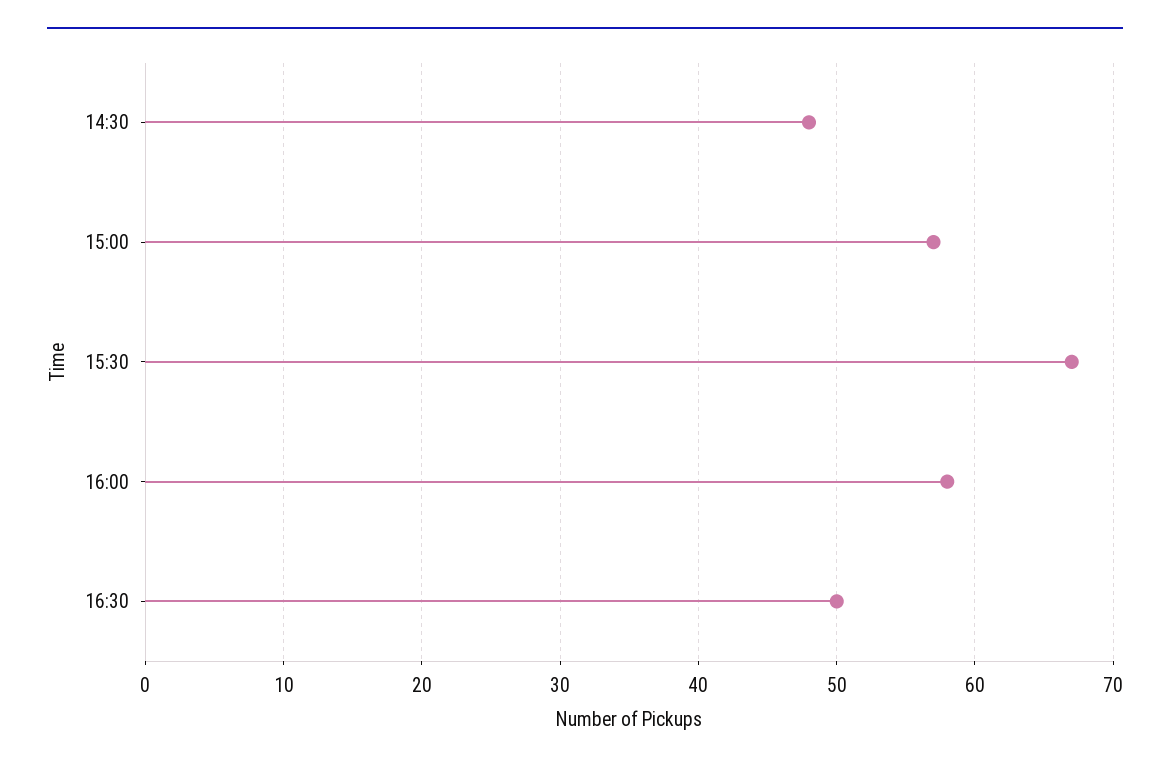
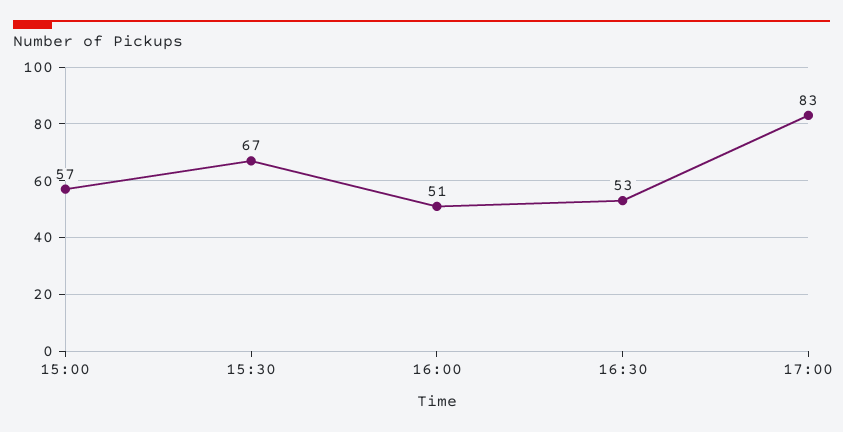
14:30: 48 -> none
16:00: 58 -> 51
16:30: 50 -> 53
17:00: none -> 83

